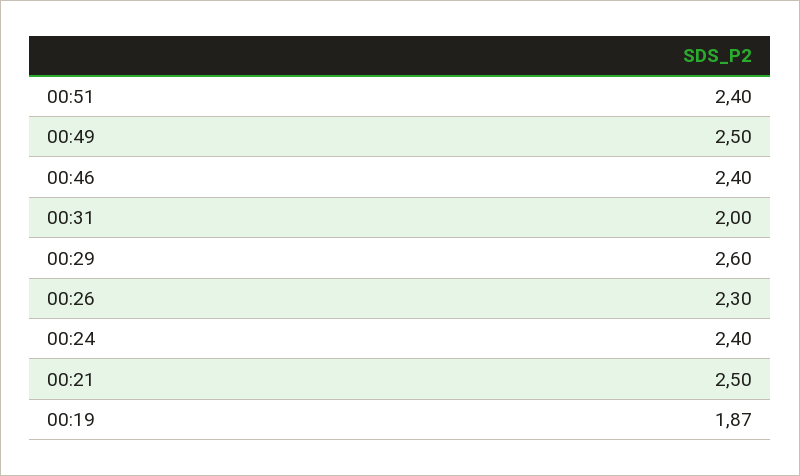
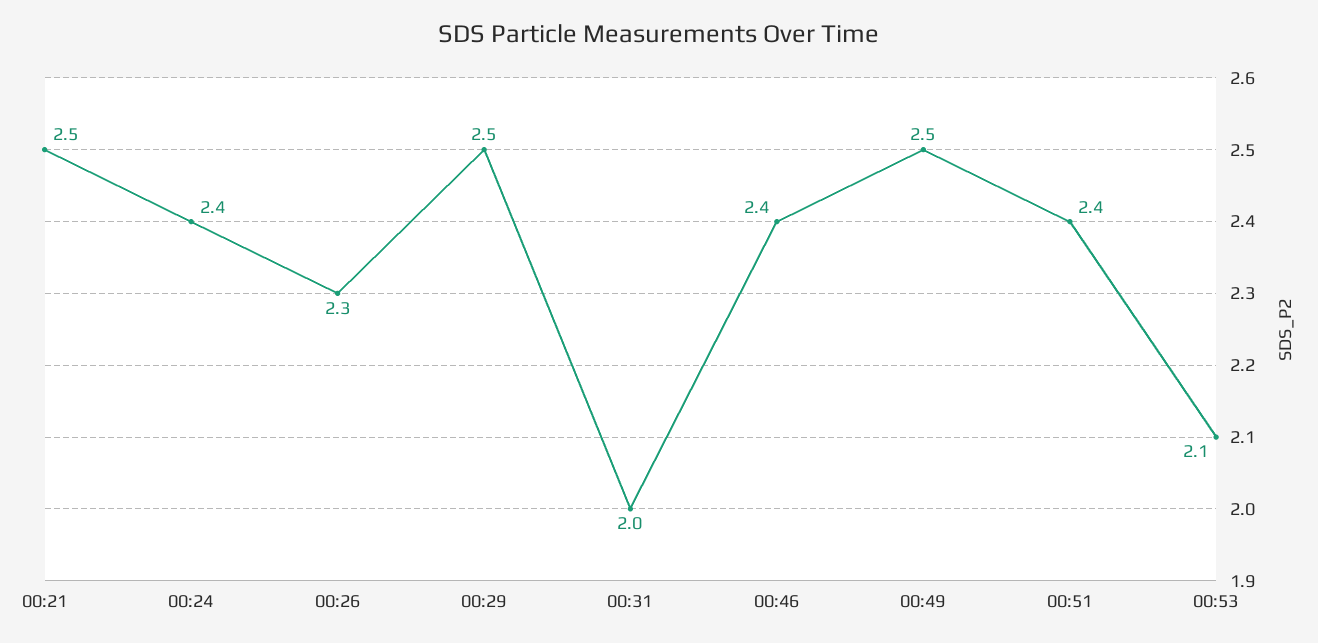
00:29: 2.6 -> 2.5
00:19: 1.87 -> none
00:53: none -> 2.1

